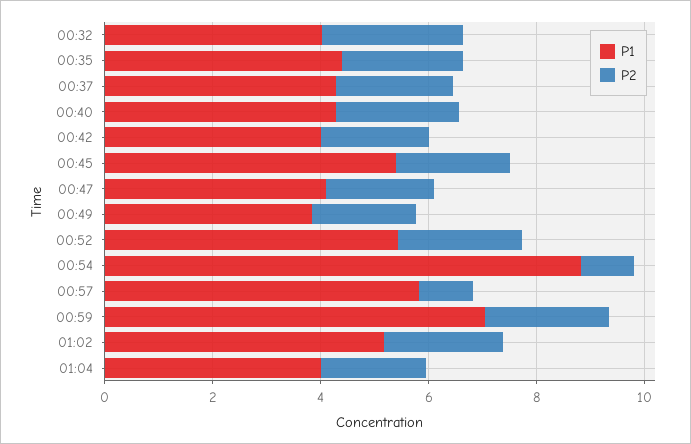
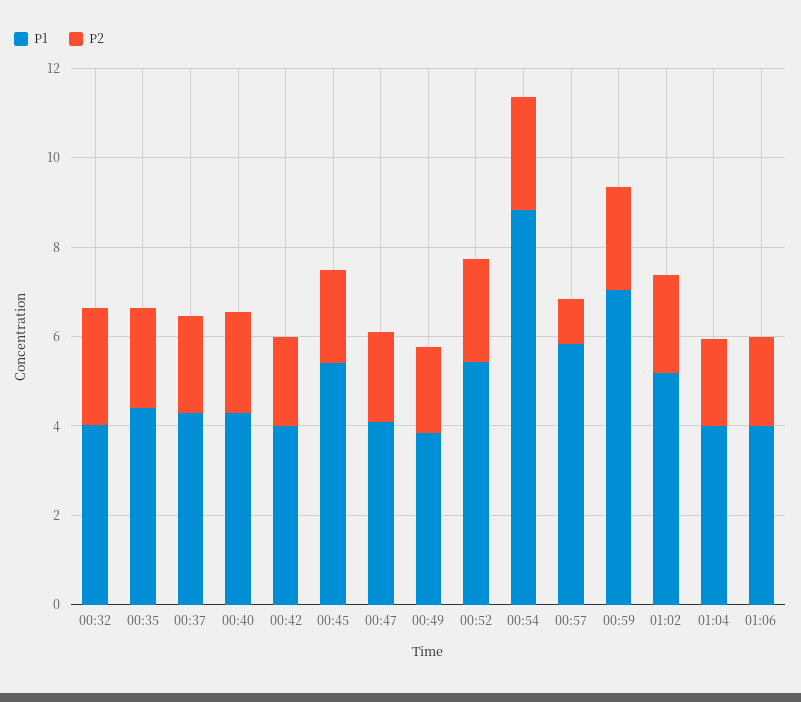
P2, 00:54: 1 -> 2.5
P1, 01:06: none -> 4
P2, 01:06: none -> 2

